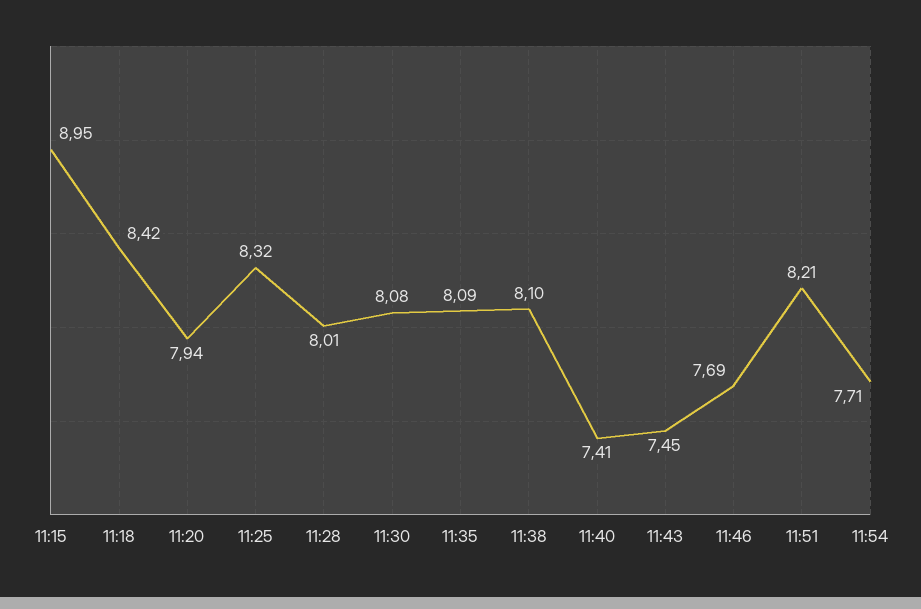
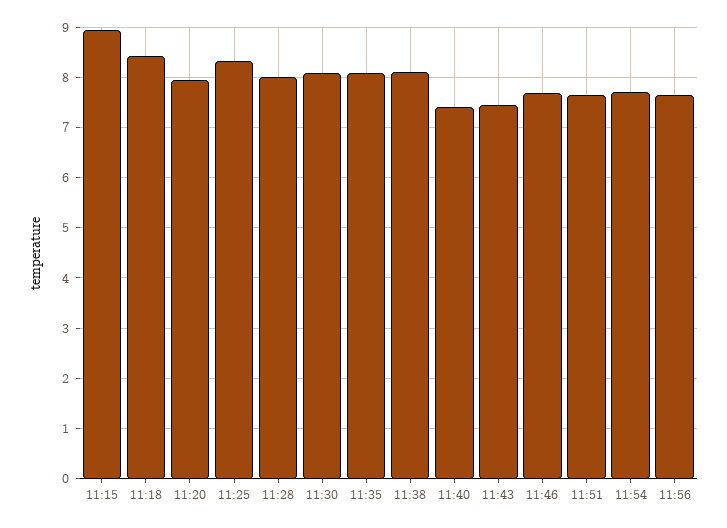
11:51: 8.21 -> 7.6
11:56: none -> 7.6

